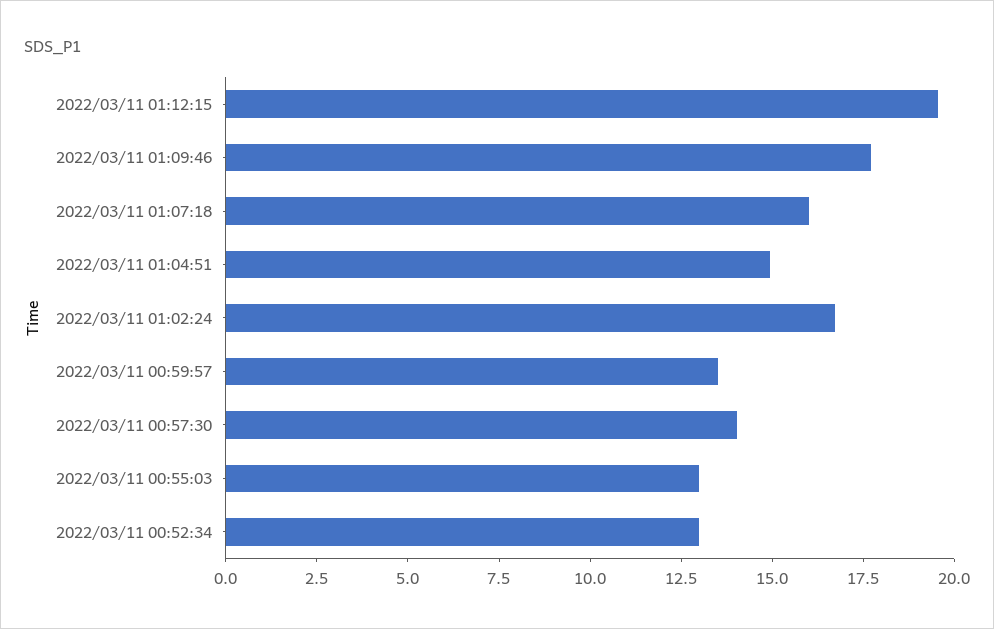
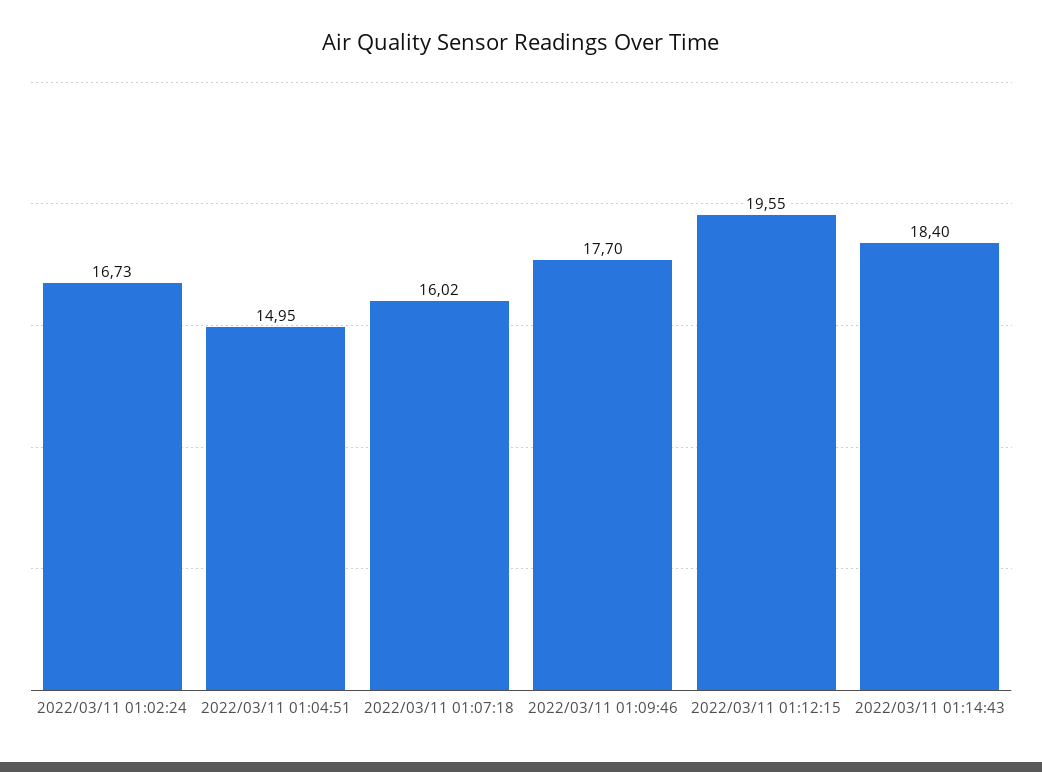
2022/03/11 00:59:57: 13.5 -> none
2022/03/11 00:57:30: 14 -> none
2022/03/11 00:55:03: 13 -> none
2022/03/11 00:52:34: 13 -> none
2022/03/11 01:14:43: none -> 18.4

